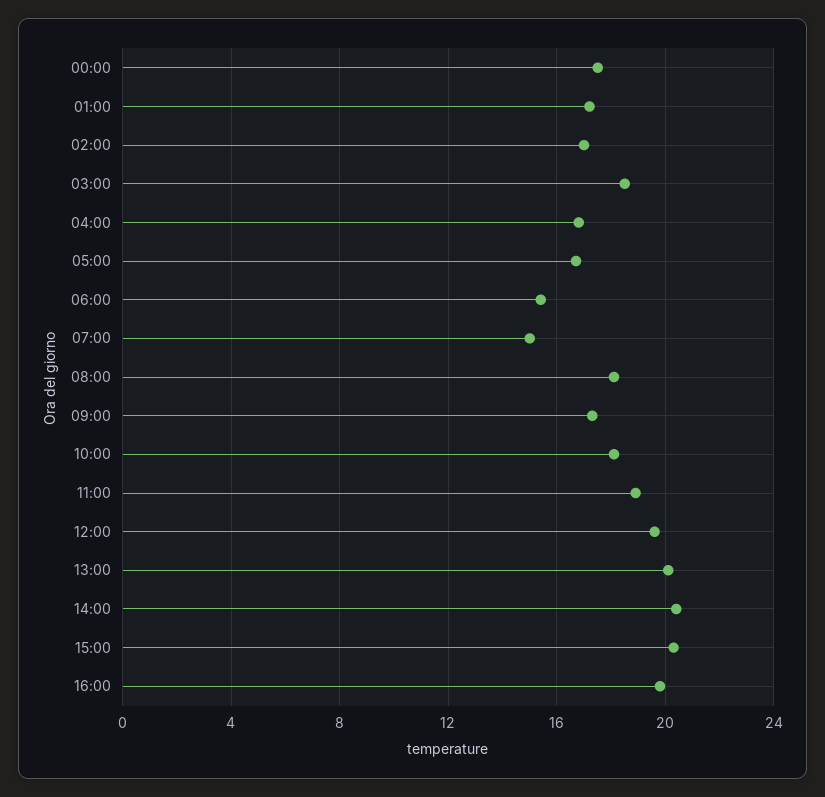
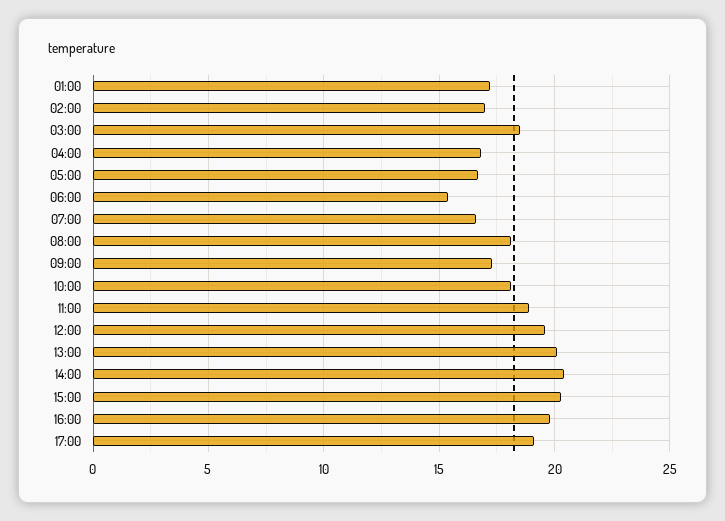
00:00: 17.5 -> none
07:00: 15 -> 16.5
17:00: none -> 19

